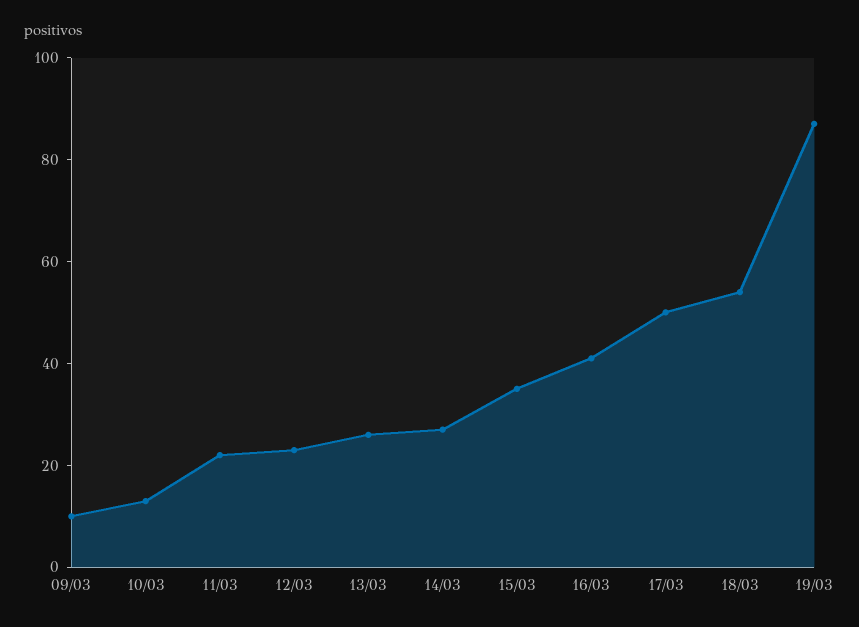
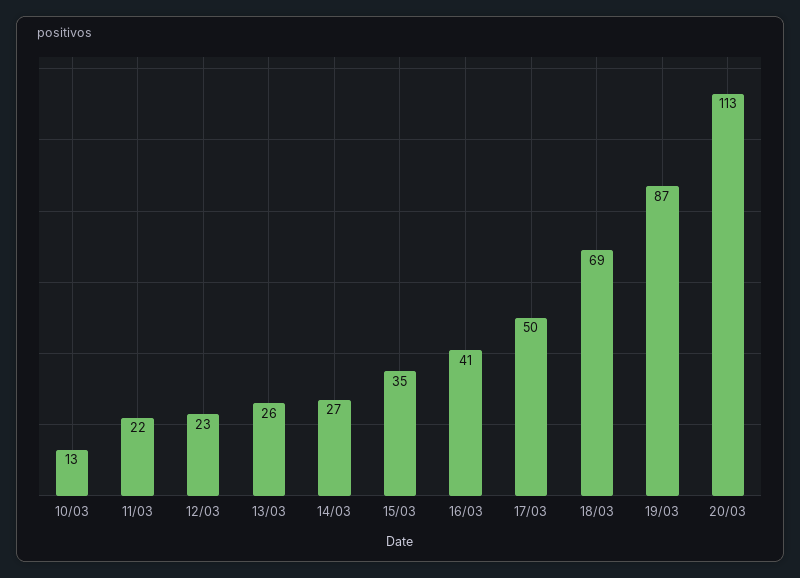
09/03: 10 -> none
18/03: 55 -> 69
20/03: none -> 113

